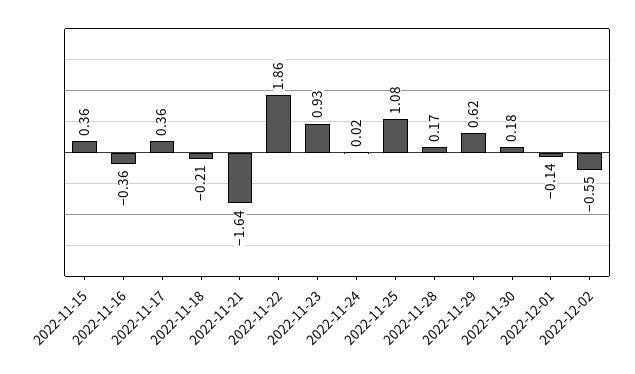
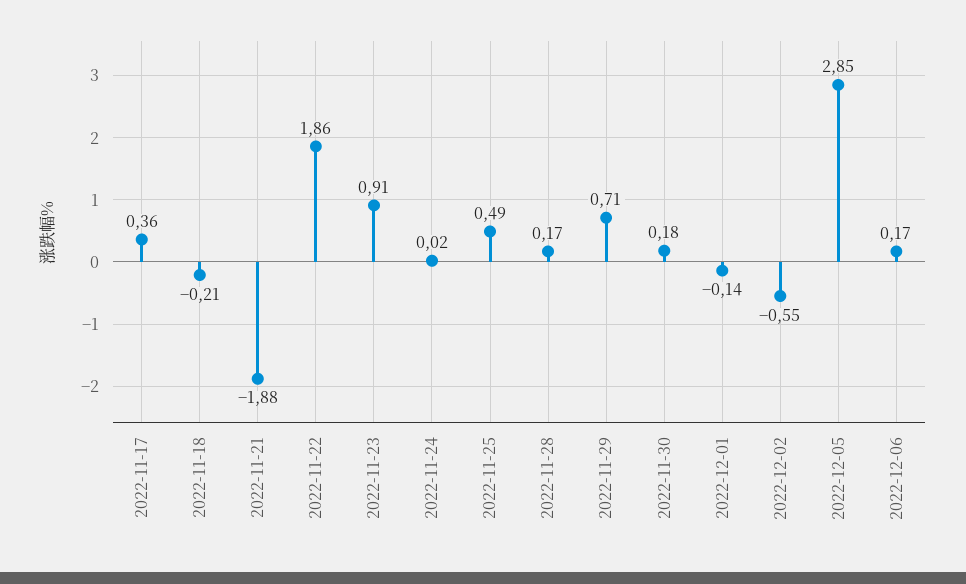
2022-11-15: 0.36 -> none
2022-11-16: -0.36 -> none
2022-11-21: -1.64 -> -1.88
2022-11-23: 0.93 -> 0.91
2022-11-25: 1.08 -> 0.49
2022-11-29: 0.62 -> 0.71
2022-12-05: none -> 2.85
2022-12-06: none -> 0.17

